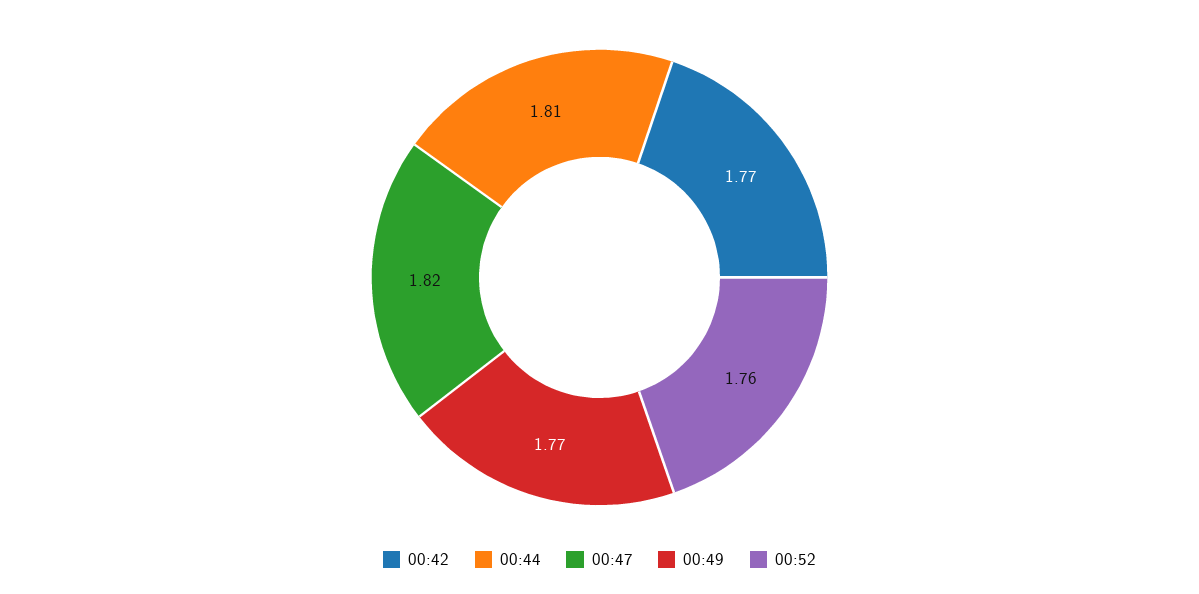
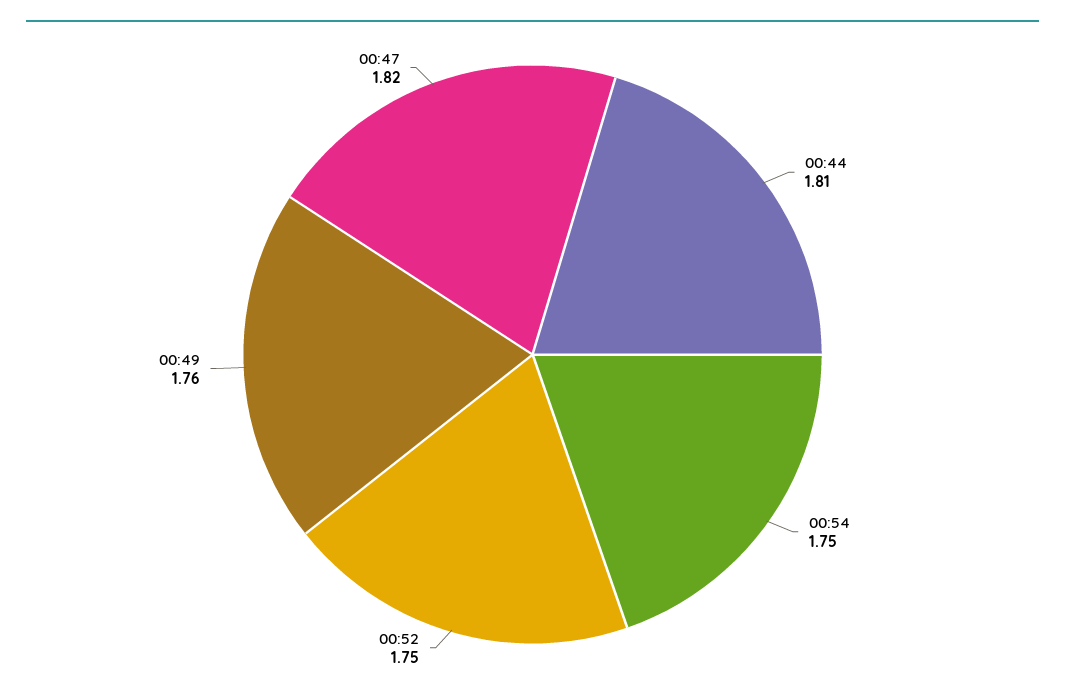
00:42: 1.77 -> none
00:49: 1.77 -> 1.76
00:52: 1.76 -> 1.75
00:54: none -> 1.75

